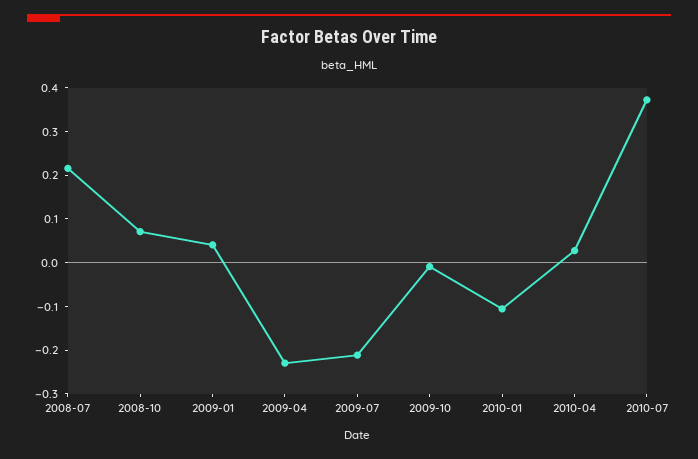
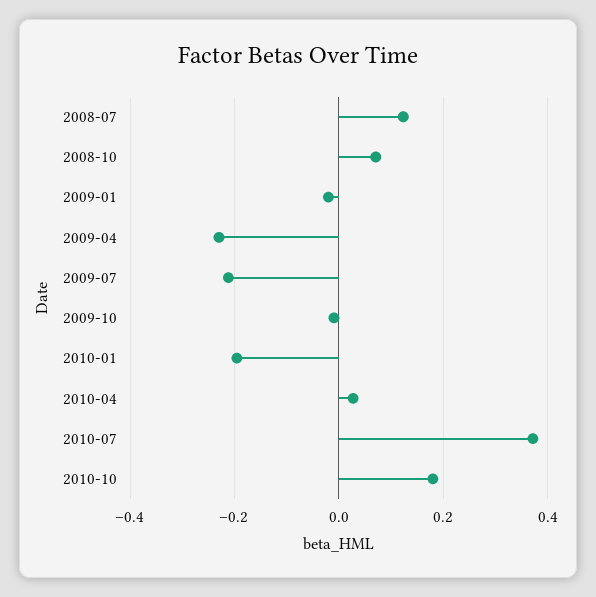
2008-07: 0.22 -> 0.12
2009-01: 0.04 -> -0.02
2010-01: -0.1 -> -0.2
2010-10: none -> 0.18

